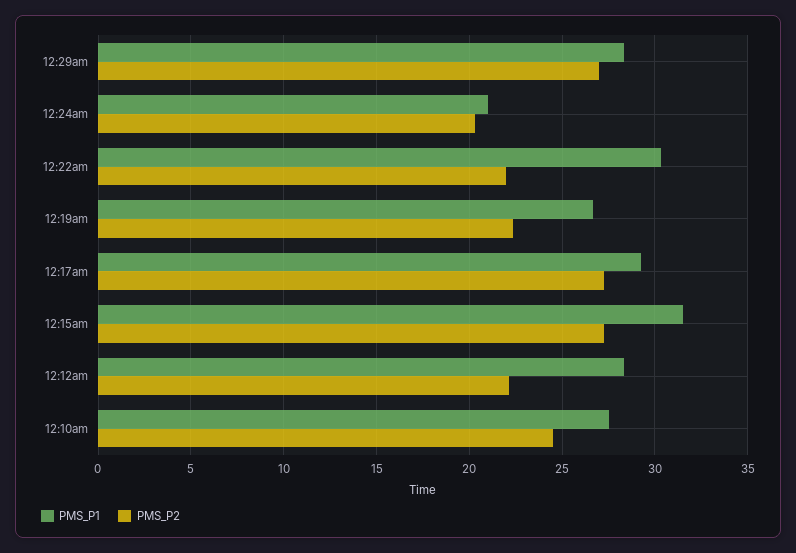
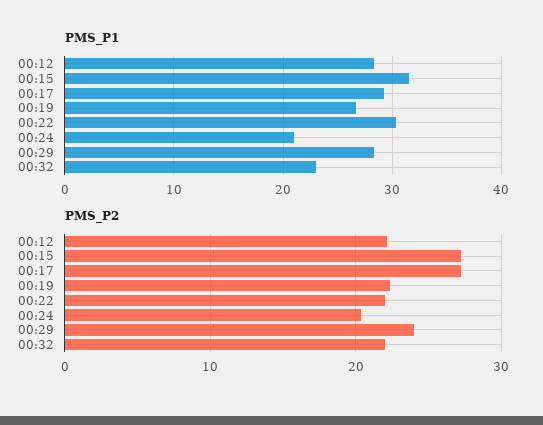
PMS_P2, 12:29am: 27 -> 24
PMS_P1, 12:10am: 27.5 -> none
PMS_P2, 12:10am: 24.5 -> none
PMS_P1, 00:32: none -> 23
PMS_P2, 00:32: none -> 22

